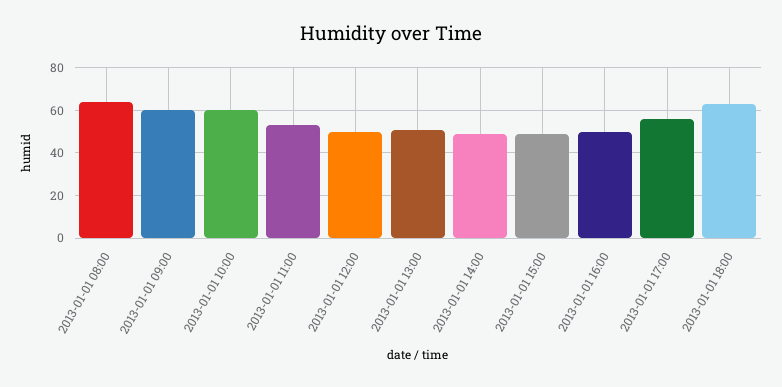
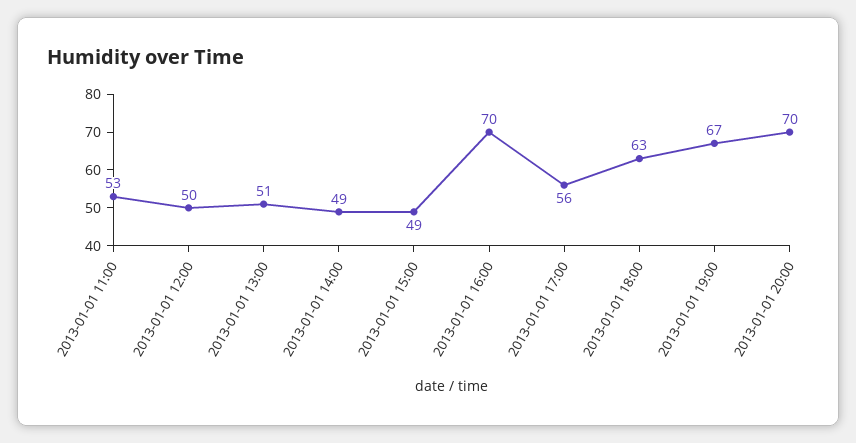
2013-01-01 08:00: 65 -> none
2013-01-01 09:00: 60 -> none
2013-01-01 10:00: 60 -> none
2013-01-01 16:00: 50 -> 70
2013-01-01 19:00: none -> 67
2013-01-01 20:00: none -> 70

